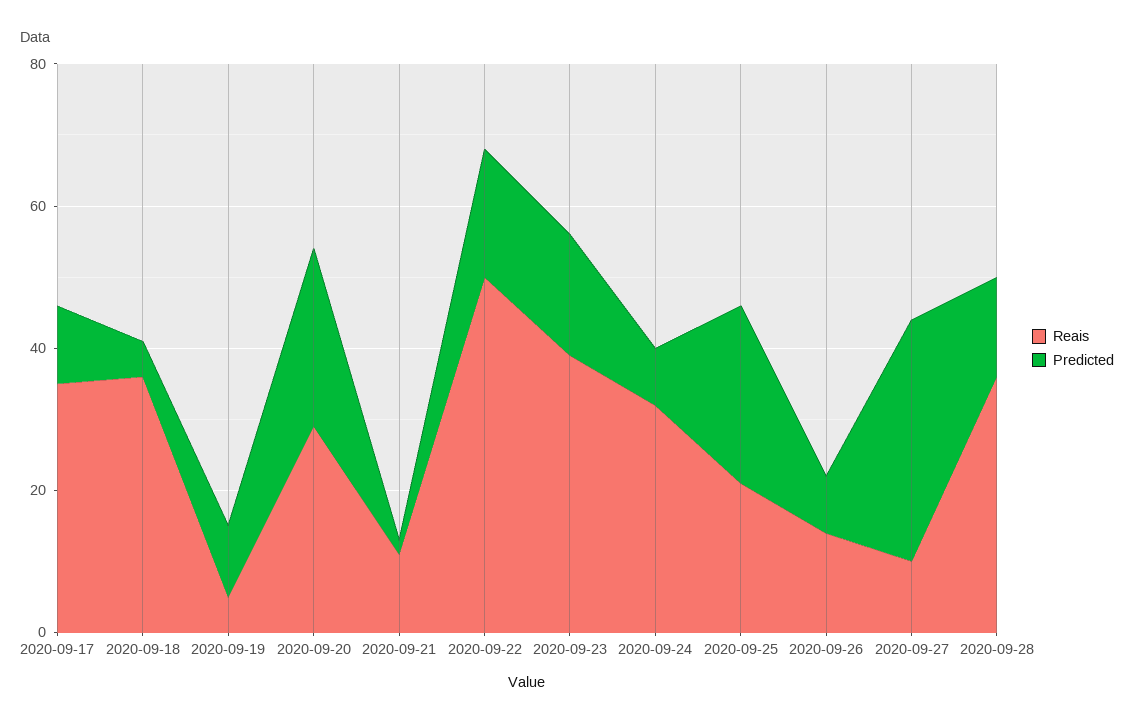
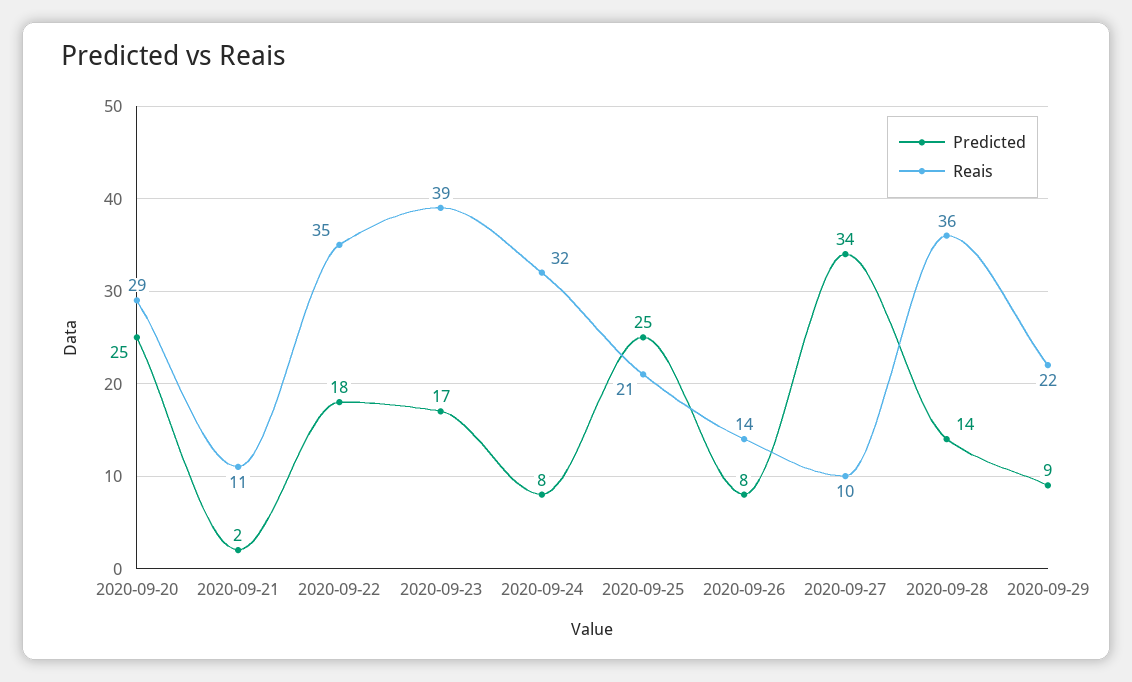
Reais, 2020-09-17: 35 -> none
Predicted, 2020-09-17: 10 -> none
Reais, 2020-09-18: 35 -> none
Predicted, 2020-09-18: 5 -> none
Reais, 2020-09-19: 5 -> none
Predicted, 2020-09-19: 10 -> none
Reais, 2020-09-22: 50 -> 35
Predicted, 2020-09-29: none -> 9
Reais, 2020-09-29: none -> 22

